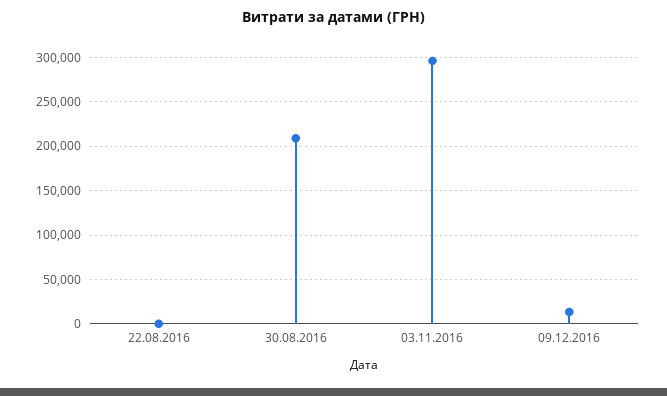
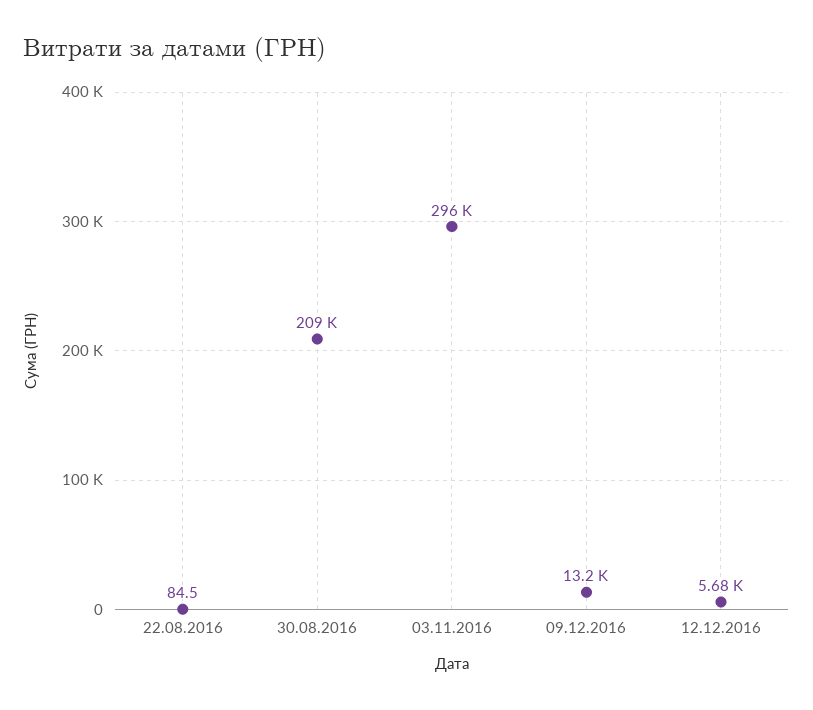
12.12.2016: none -> 5680

